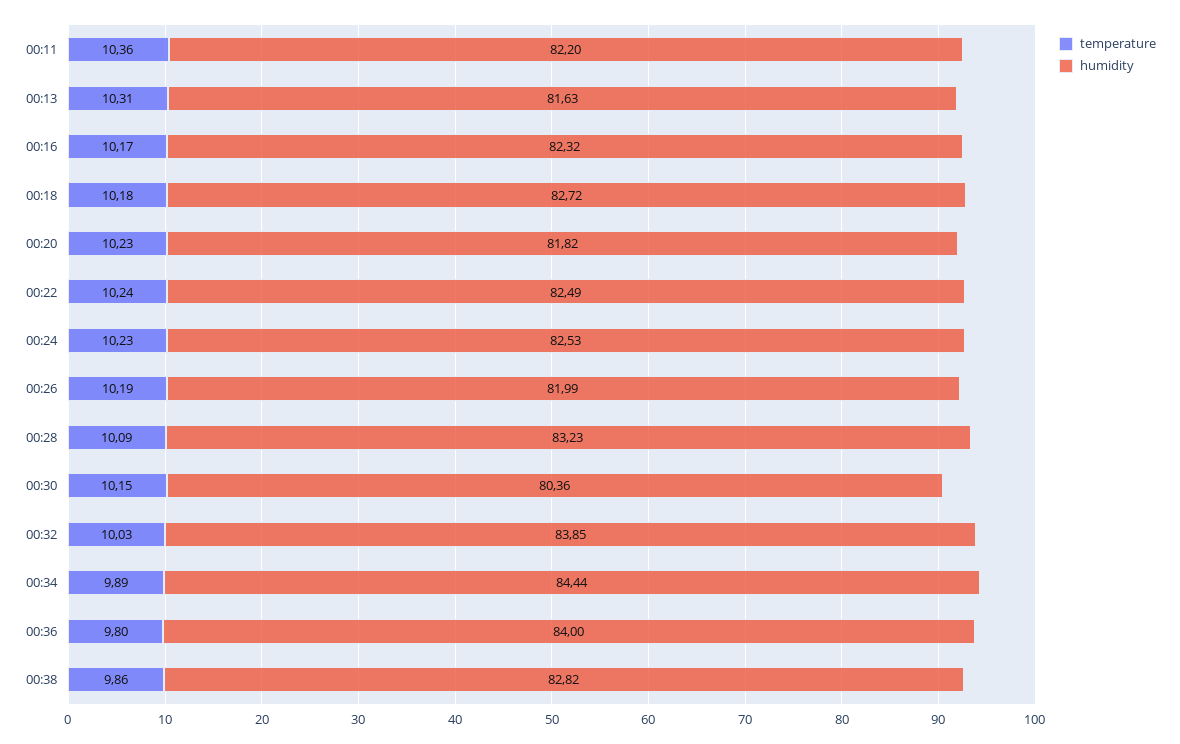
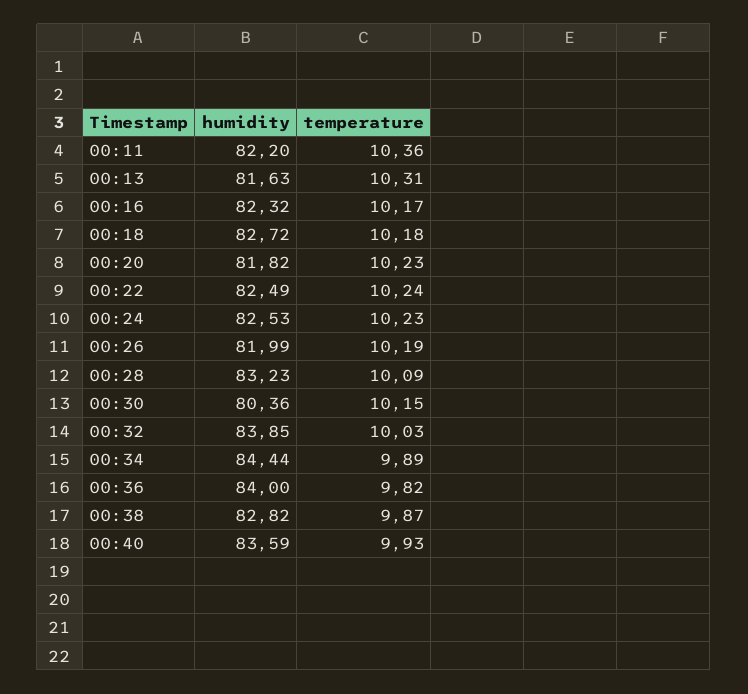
temperature, 00:36: 9.8 -> 9.82
temperature, 00:38: 9.86 -> 9.87
humidity, 00:40: none -> 83.59
temperature, 00:40: none -> 9.93

